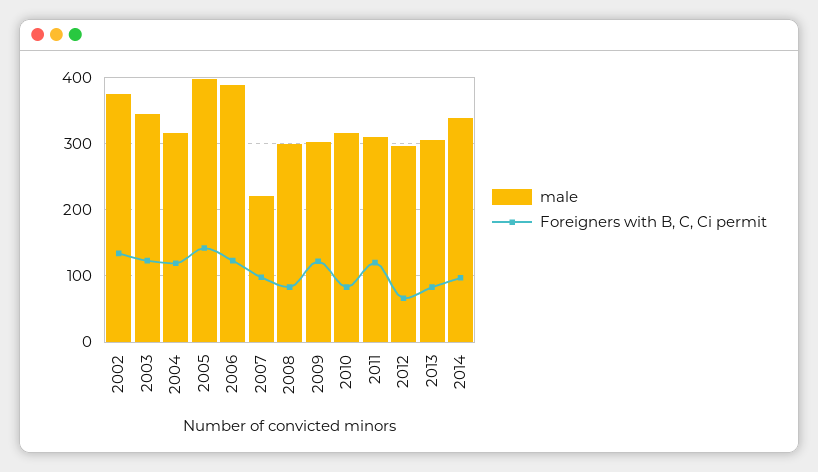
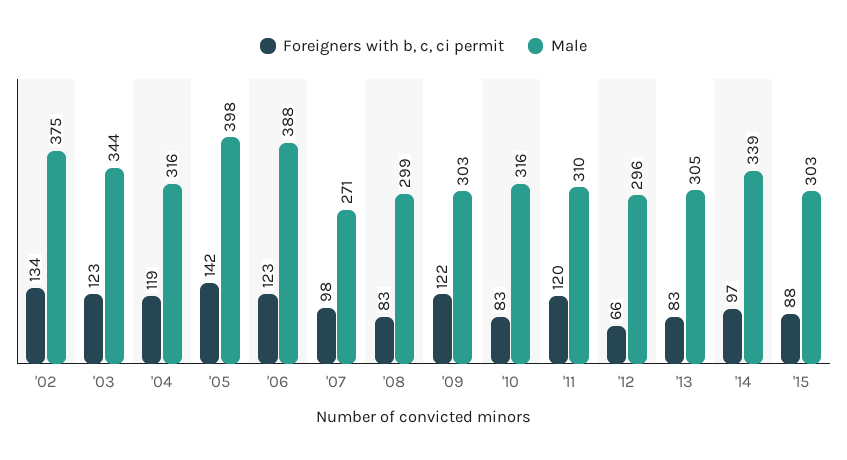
male, 2007: 220 -> 271
Foreigners with B, C, Ci permit, '15: none -> 88
male, '15: none -> 303

